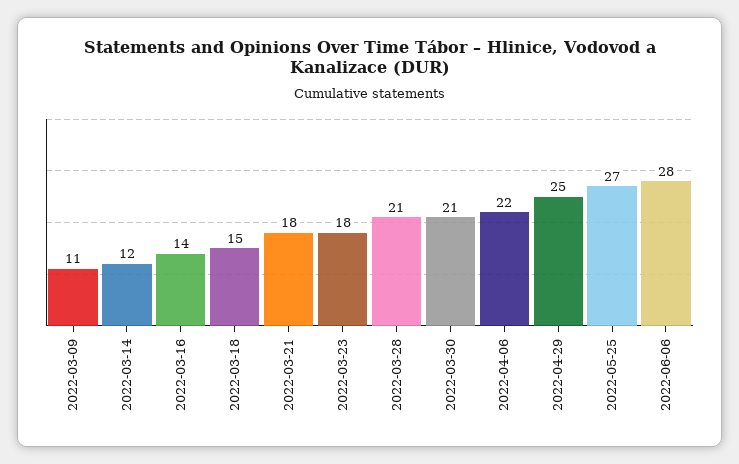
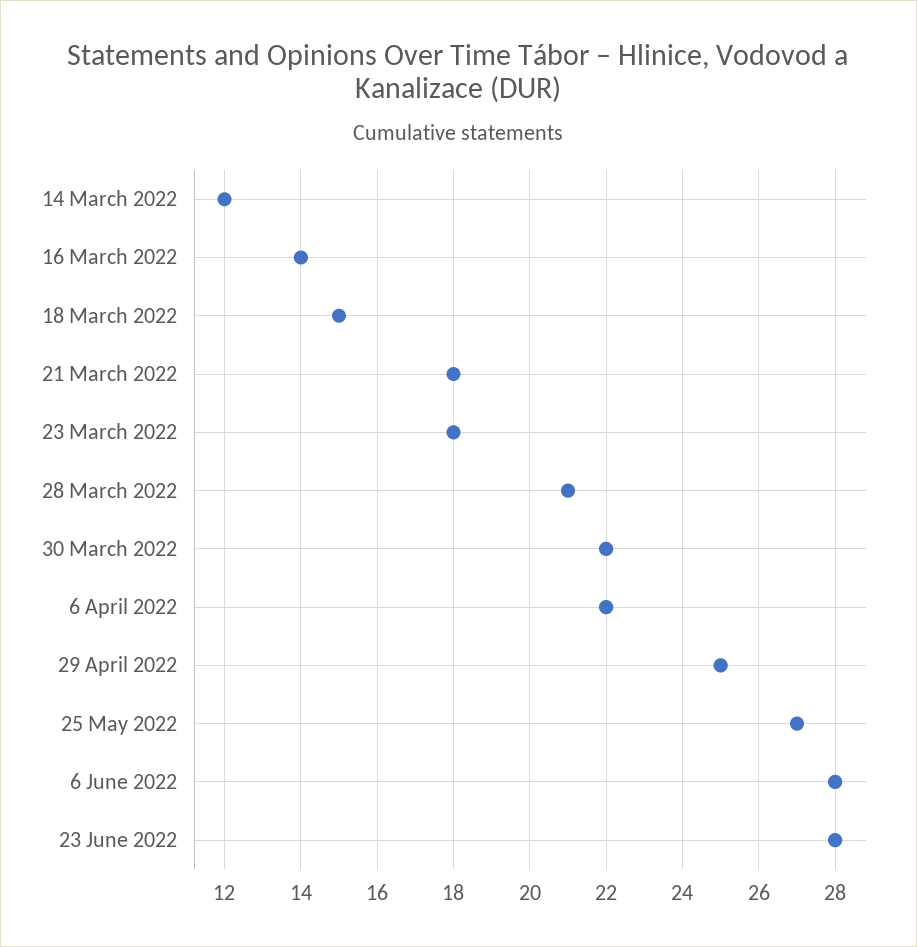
2022-03-09: 11 -> none
2022-03-30: 21 -> 22
23 June 2022: none -> 28

